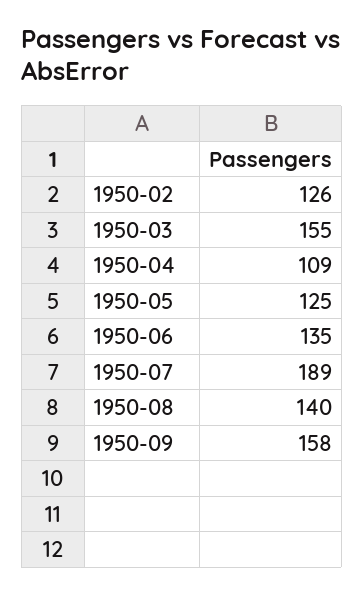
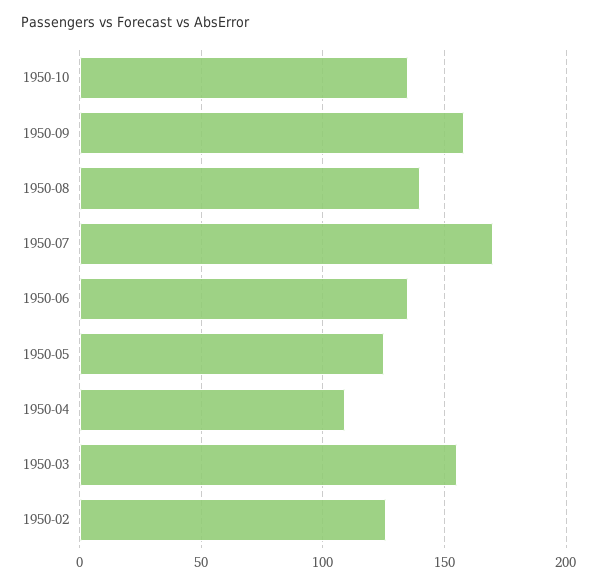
1950-07: 189 -> 170
1950-10: none -> 135

